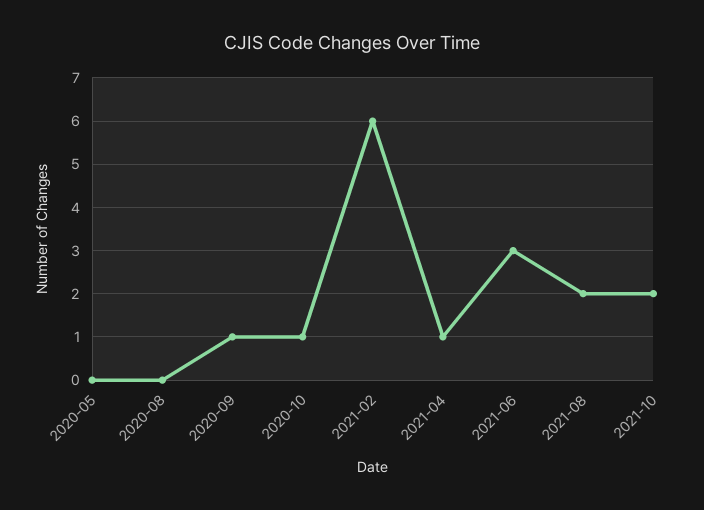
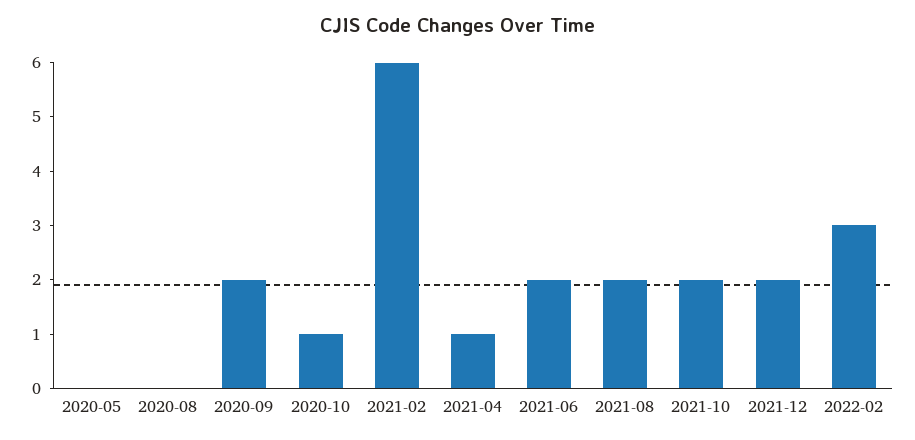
2020-09: 1 -> 2
2021-06: 3 -> 2
2021-12: none -> 2
2022-02: none -> 3

